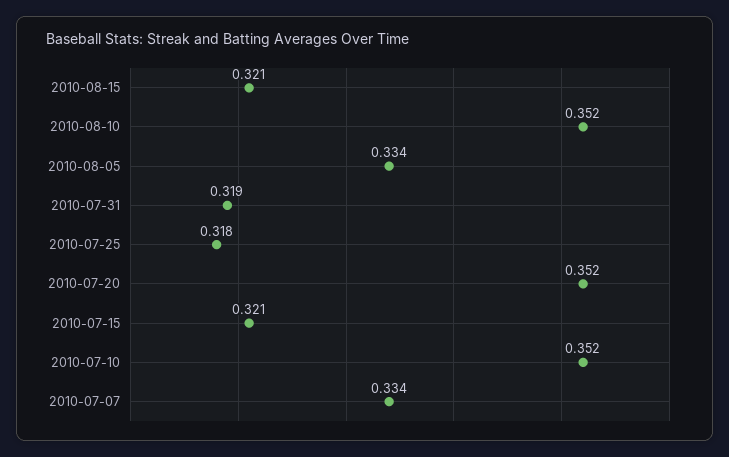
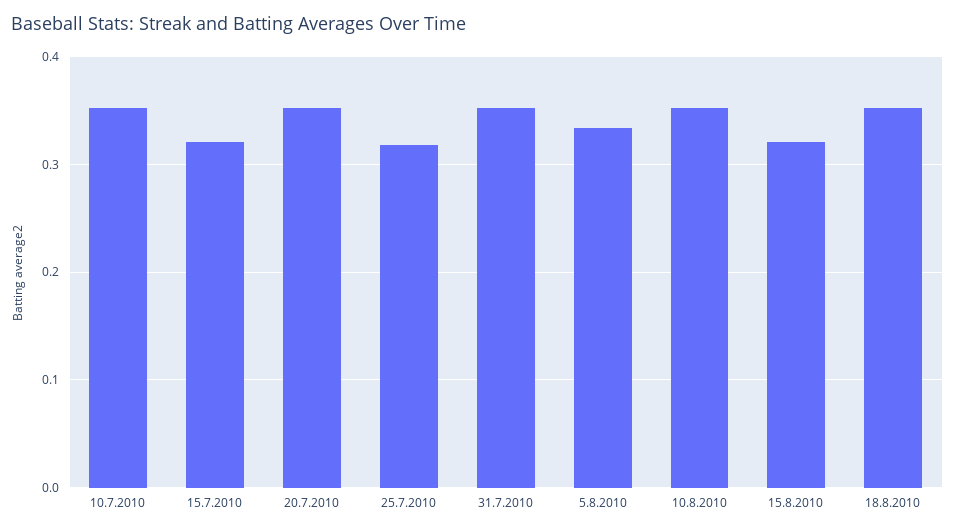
2010-07-31: 0.319 -> 0.35
2010-07-07: 0.334 -> none
18.8.2010: none -> 0.35

